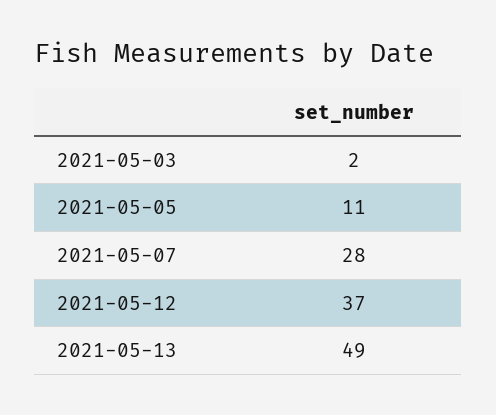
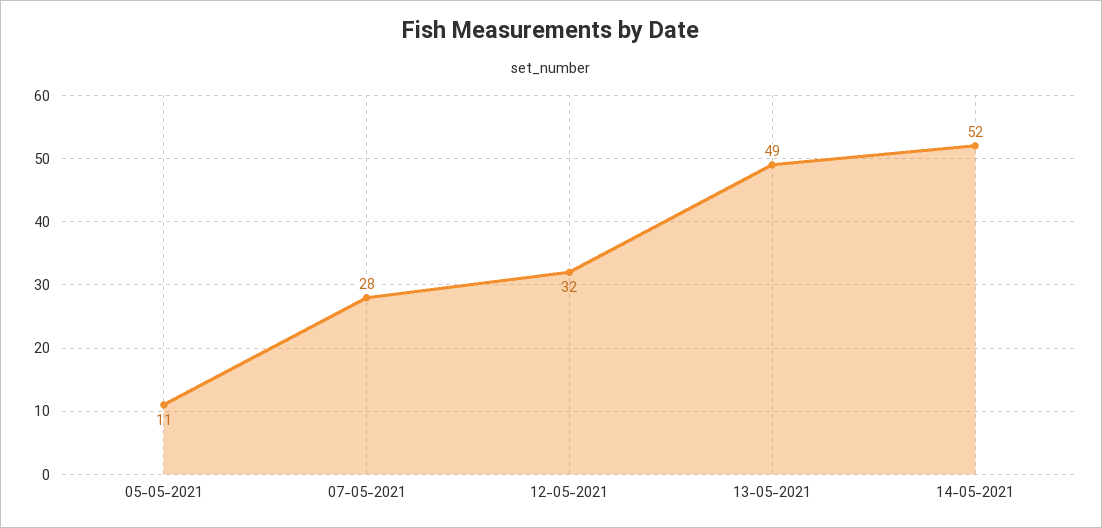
2021-05-03: 2 -> none
2021-05-12: 37 -> 32
14-05-2021: none -> 52

